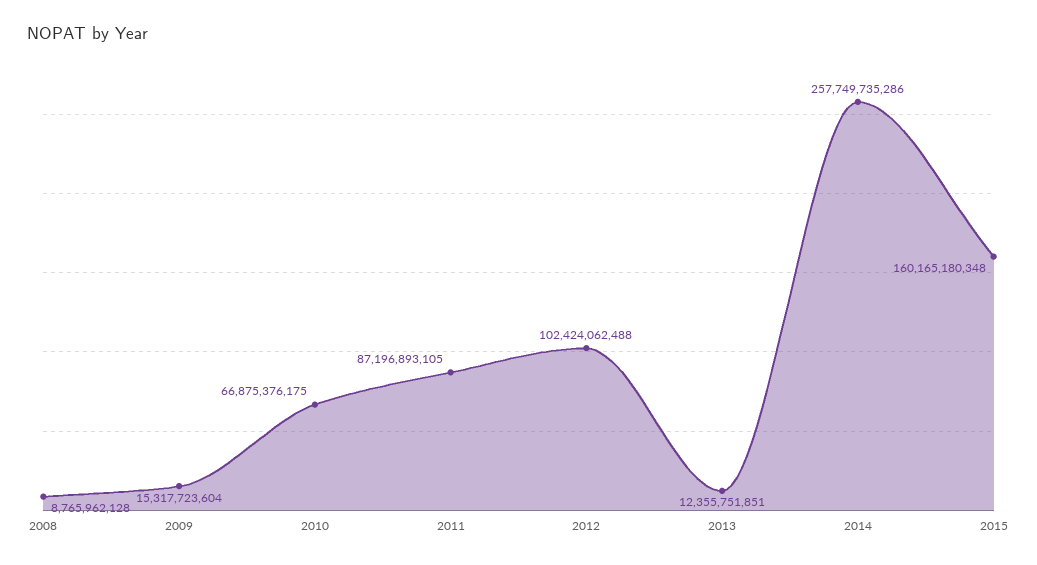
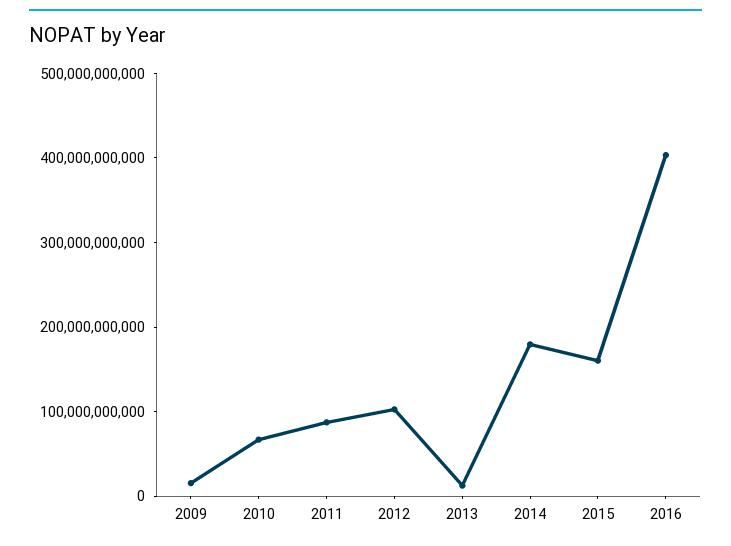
2008: 8765962128 -> none
2014: 257749735286 -> 180000000000
2016: none -> 400000000000

